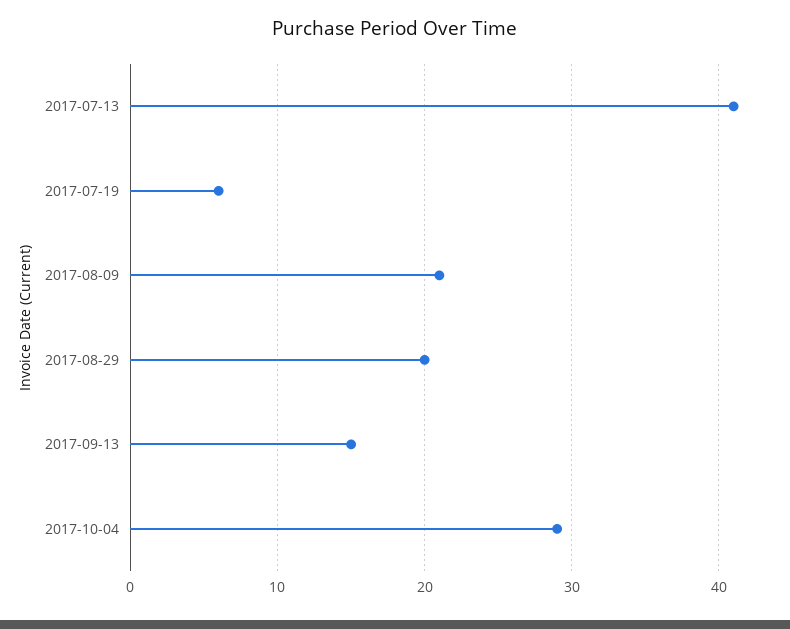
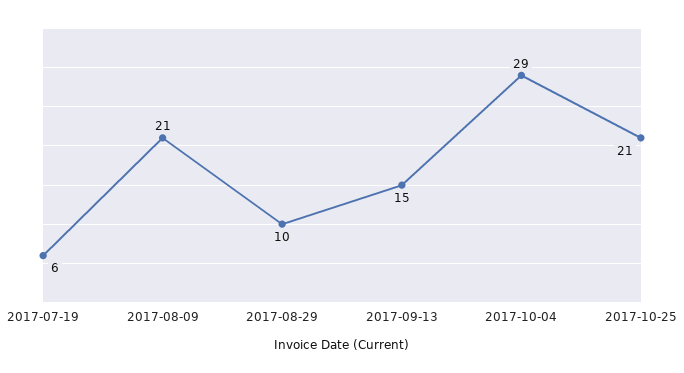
2017-07-13: 41 -> none
2017-08-29: 20 -> 10
2017-10-25: none -> 21

